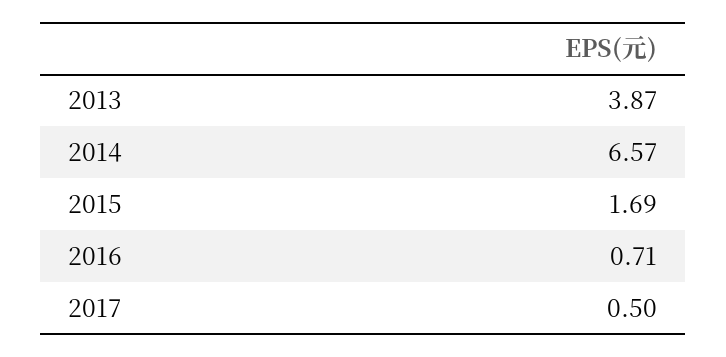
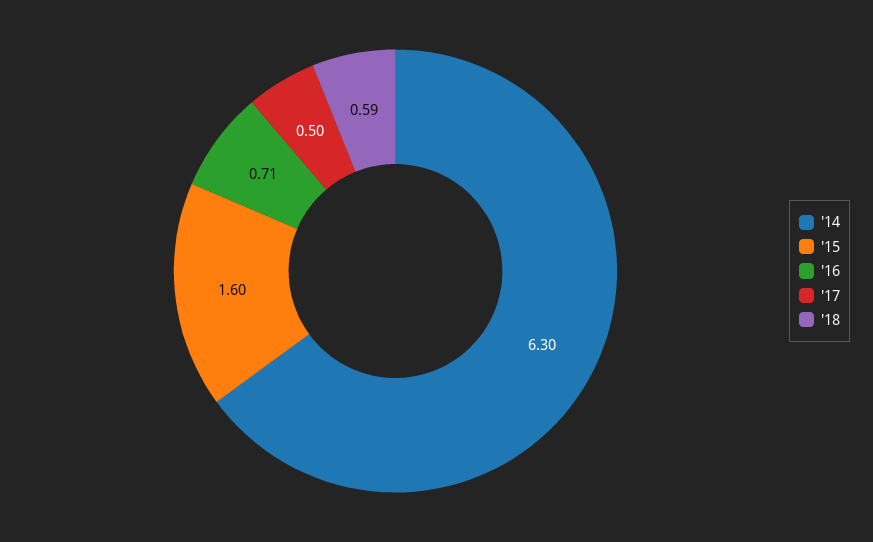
2013: 3.87 -> none
2014: 6.57 -> 6.3
2015: 1.69 -> 1.6
'18: none -> 0.59

